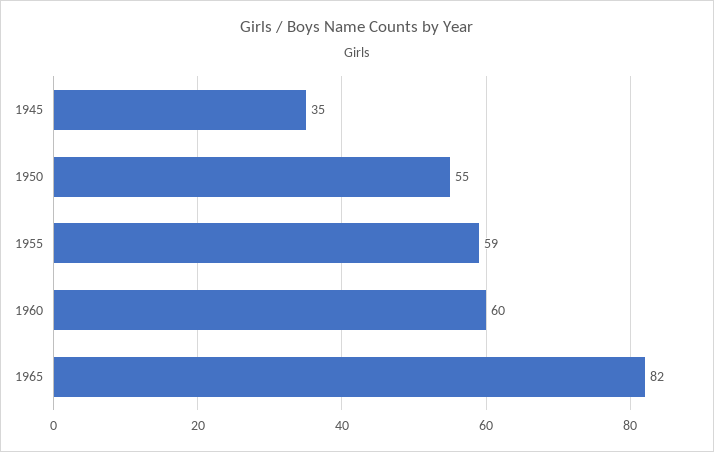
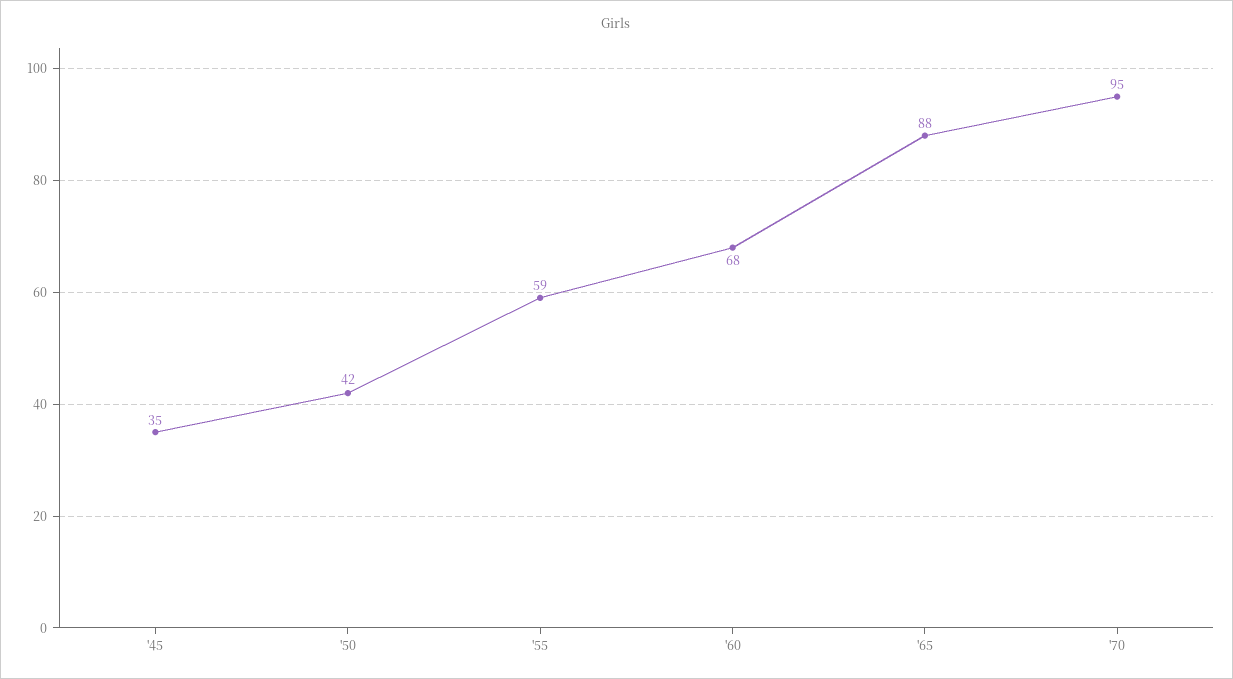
1950: 55 -> 42
1960: 60 -> 68
1965: 82 -> 88
'70: none -> 95

